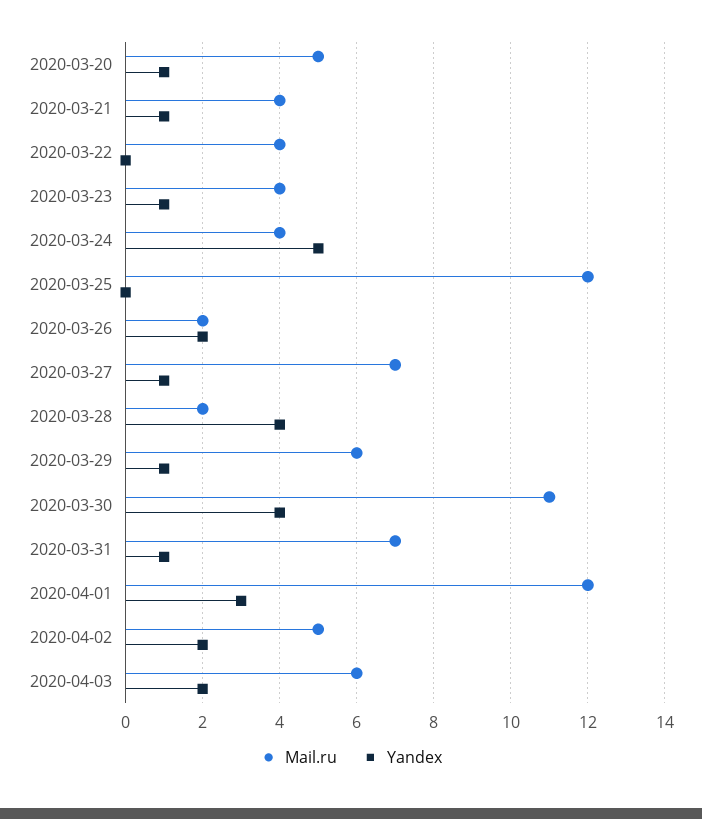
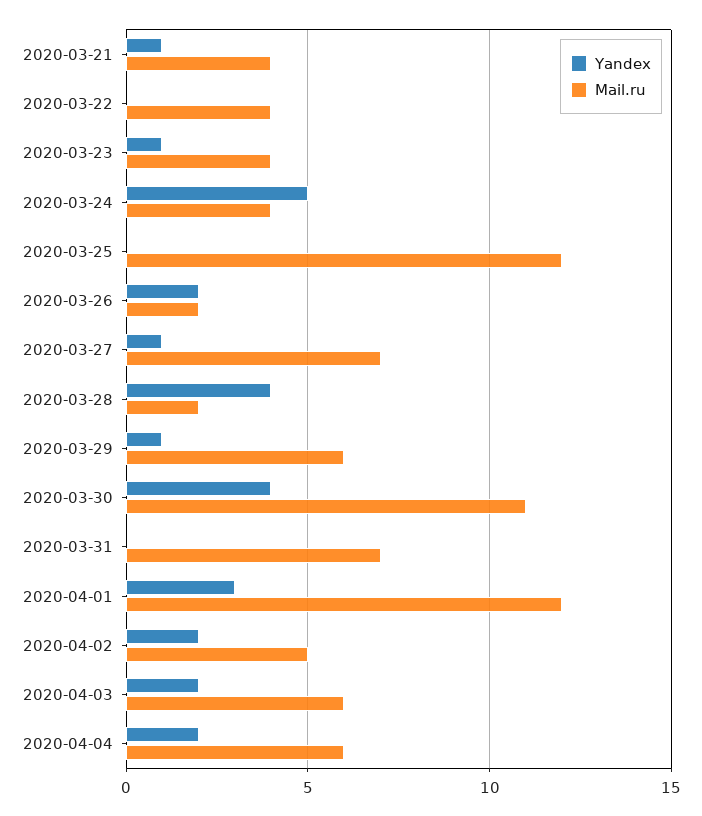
Mail.ru, 2020-03-20: 5 -> none
Yandex, 2020-03-20: 1 -> none
Yandex, 2020-03-31: 1 -> 0
Yandex, 2020-04-04: none -> 2
Mail.ru, 2020-04-04: none -> 6

